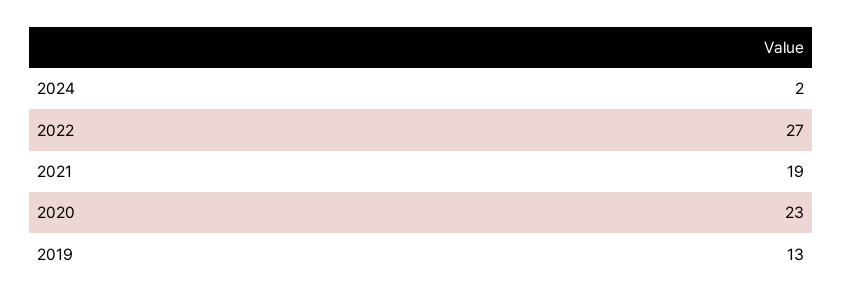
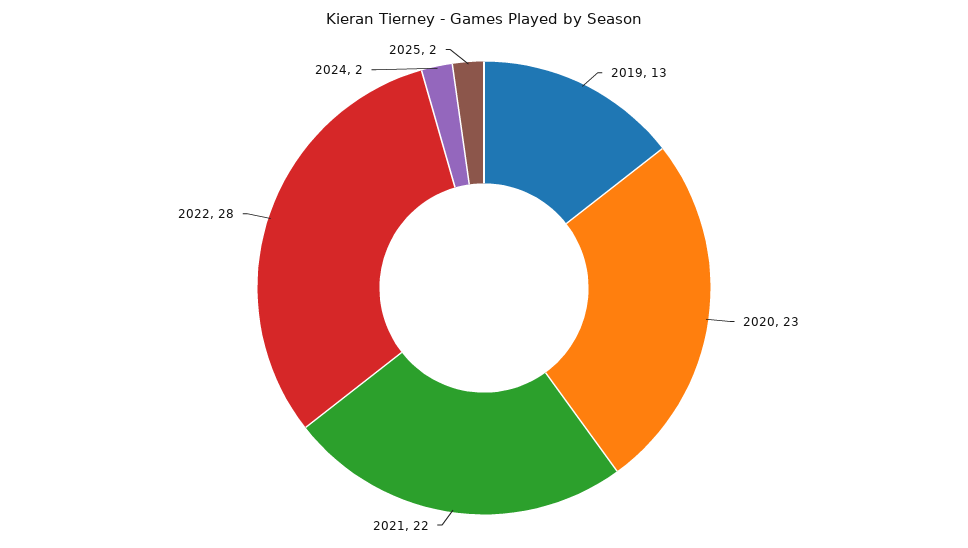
2022: 27 -> 28
2021: 19 -> 22
2025: none -> 2

